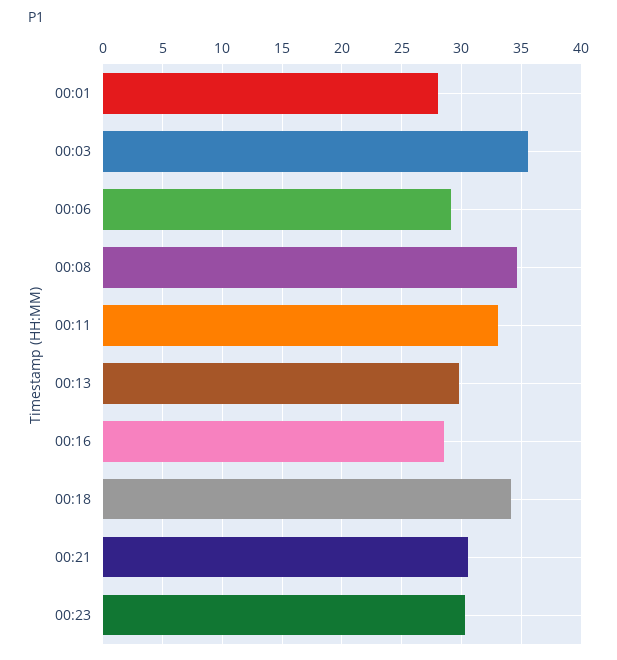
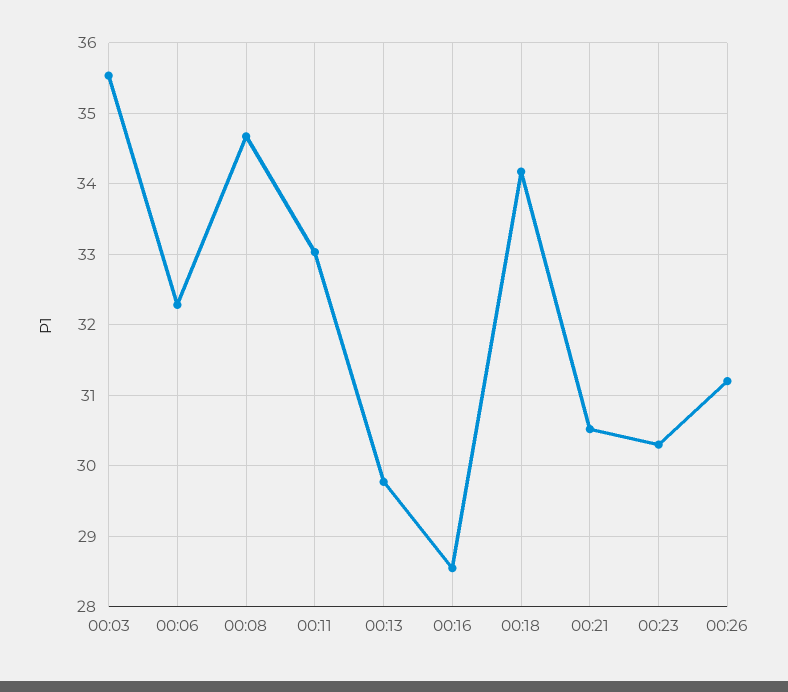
00:01: 28 -> none
00:06: 29 -> 32.3
00:26: none -> 31.2

